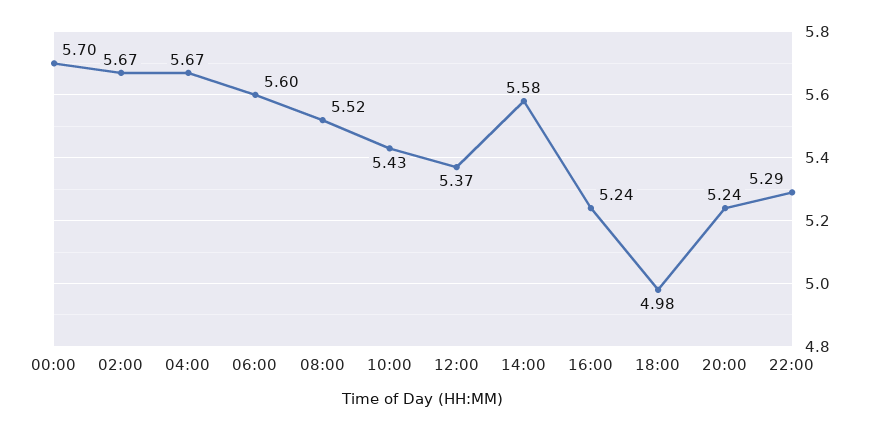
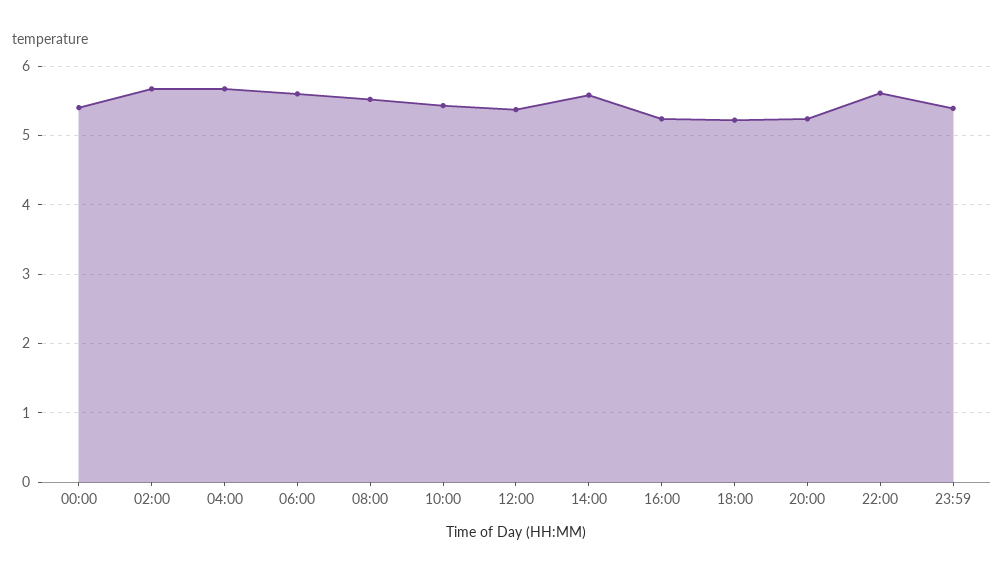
00:00: 5.7 -> 5.4
18:00: 4.98 -> 5.2
22:00: 5.29 -> 5.6
23:59: none -> 5.4

